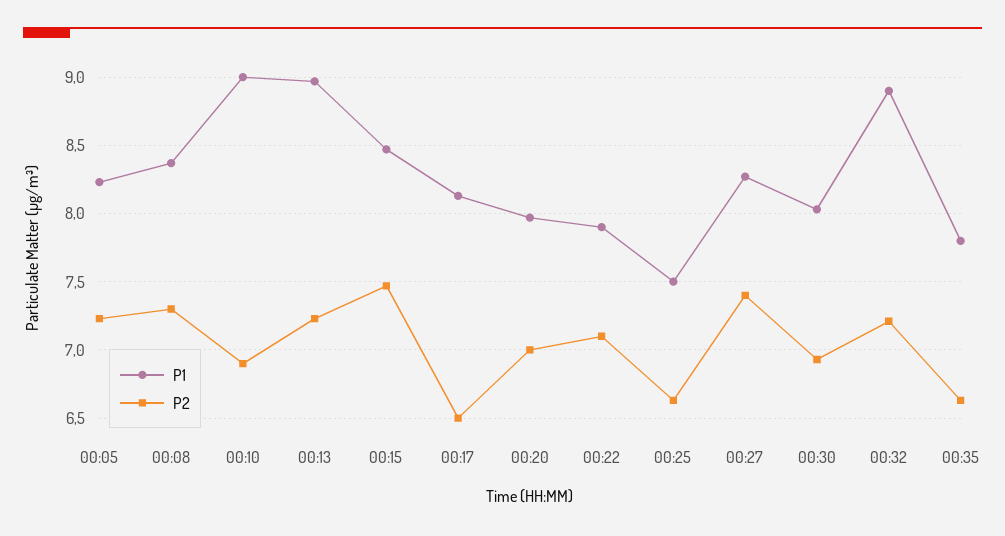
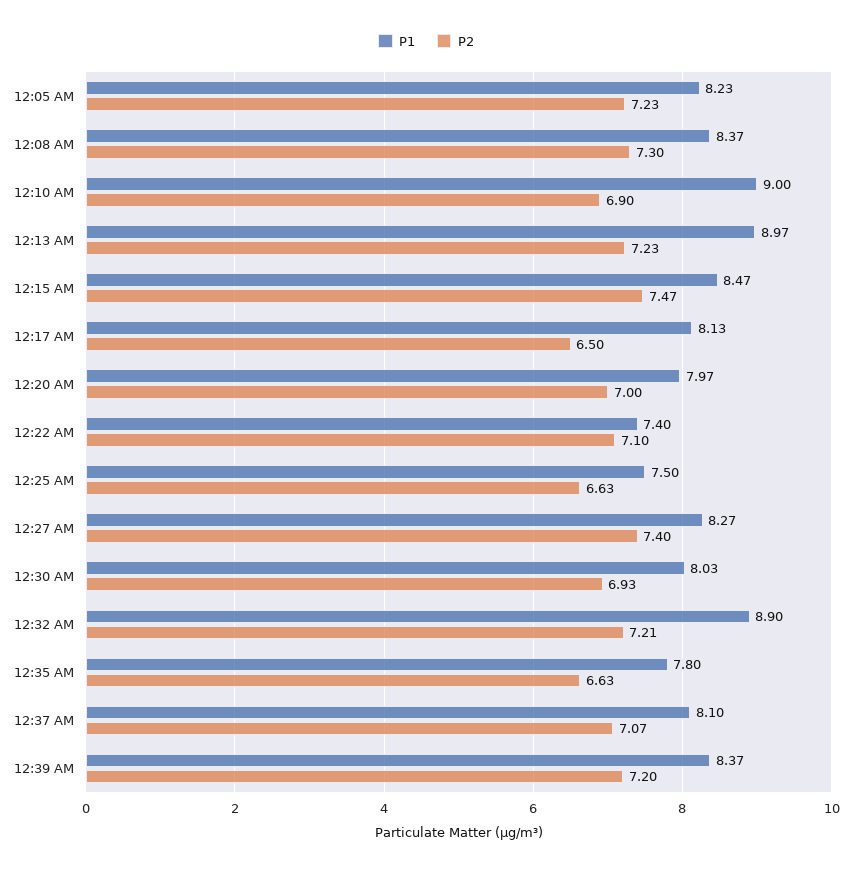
P1, 00:22: 7.9 -> 7.4
P1, 12:37 AM: none -> 8.1
P2, 12:37 AM: none -> 7.07
P1, 12:39 AM: none -> 8.37
P2, 12:39 AM: none -> 7.2

